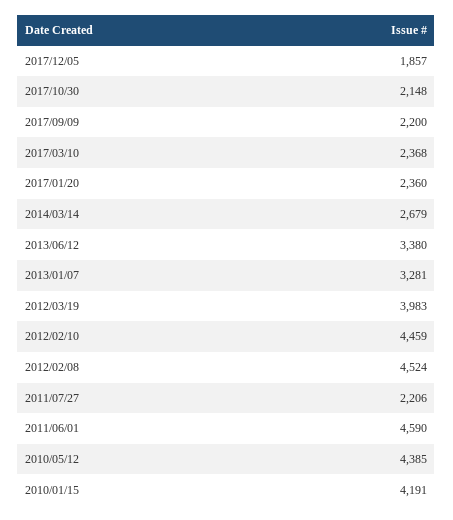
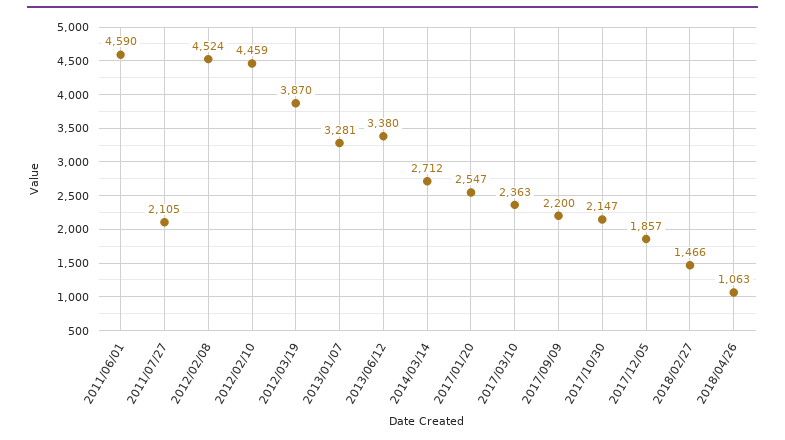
2017/10/30: 2148 -> 2147
2017/03/10: 2368 -> 2363
2017/01/20: 2360 -> 2547
2014/03/14: 2679 -> 2712
2012/03/19: 3983 -> 3870
2011/07/27: 2206 -> 2105
2010/05/12: 4385 -> none
2010/01/15: 4191 -> none
2018/02/27: none -> 1466
2018/04/26: none -> 1063

